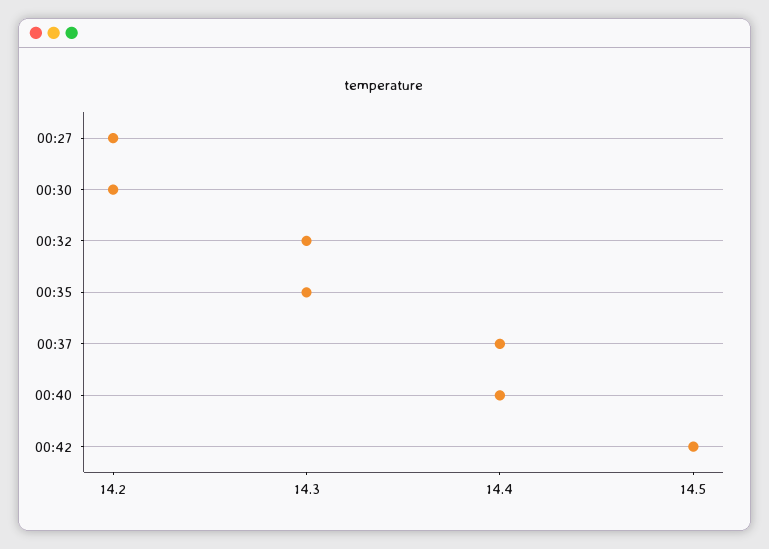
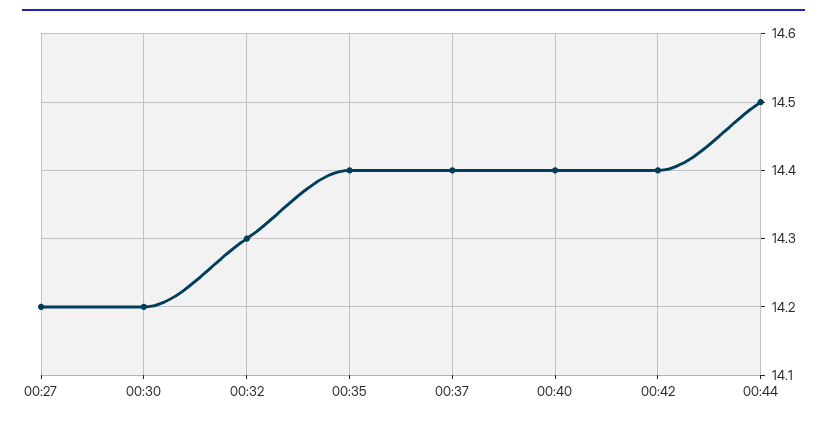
00:35: 14.3 -> 14.4
00:42: 14.5 -> 14.4
00:44: none -> 14.5

